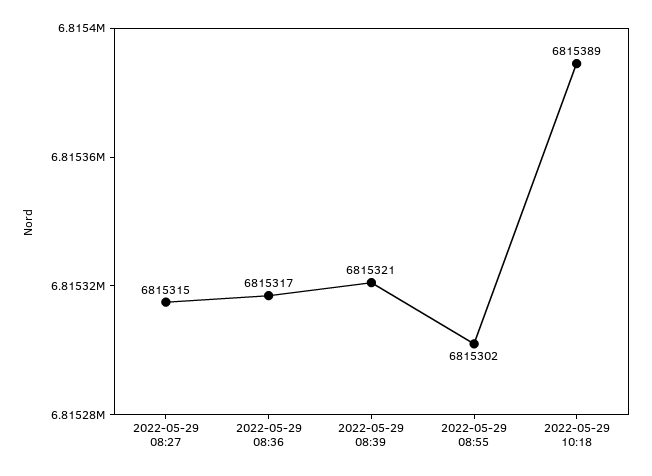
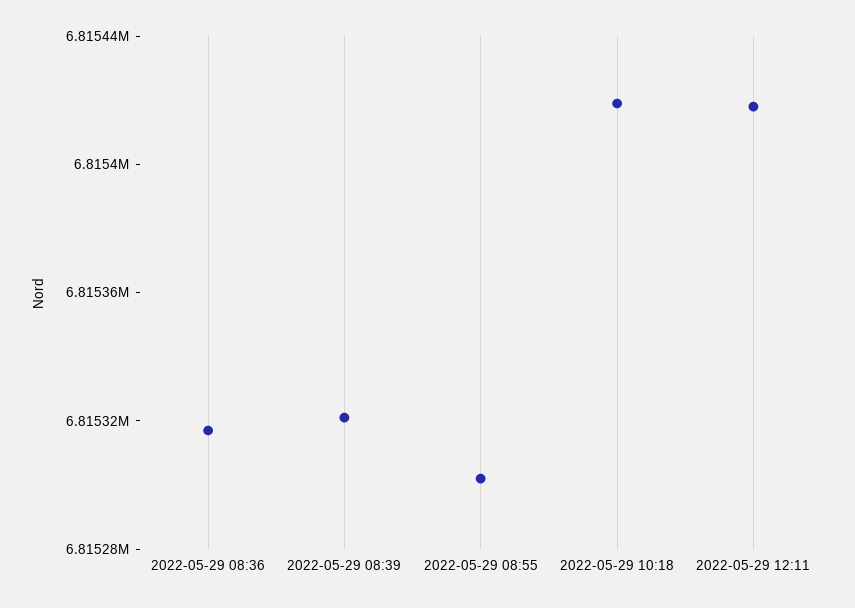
2022-05-29 08:27: 6815315 -> none
2022-05-29 10:18: 6815389 -> 6815420
2022-05-29 12:11: none -> 6815420

